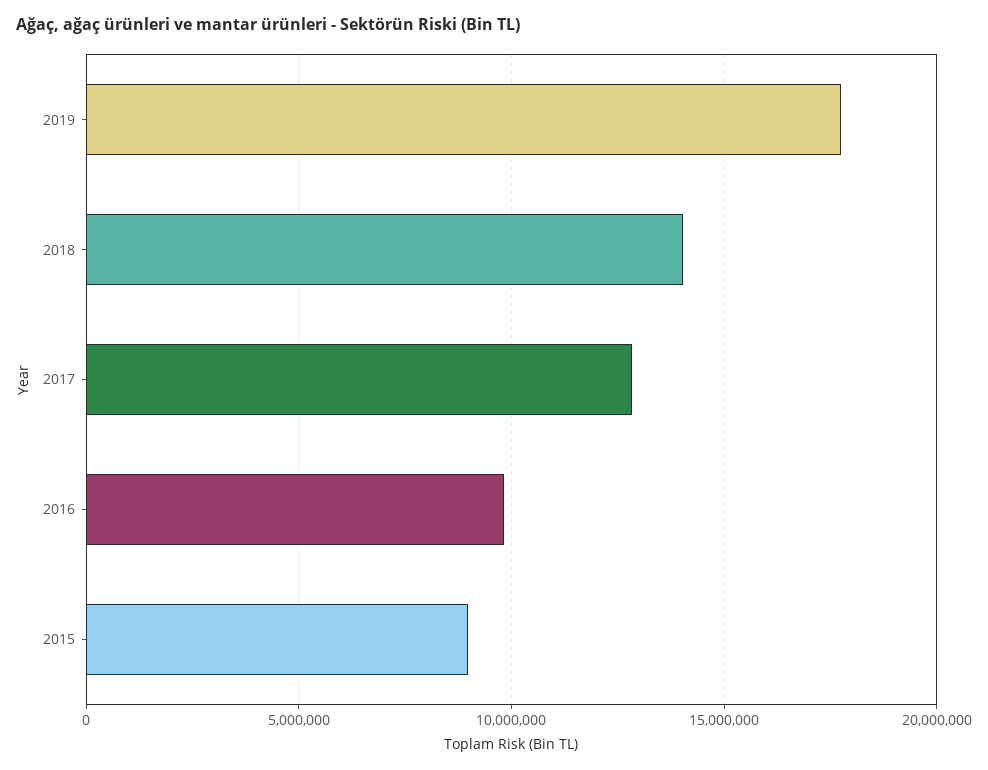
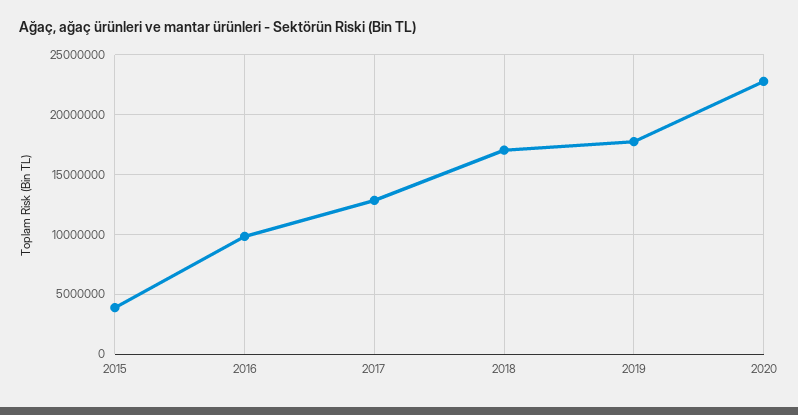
2018: 14000000 -> 17000000
2015: 9000000 -> 4000000
2020: none -> 23000000

